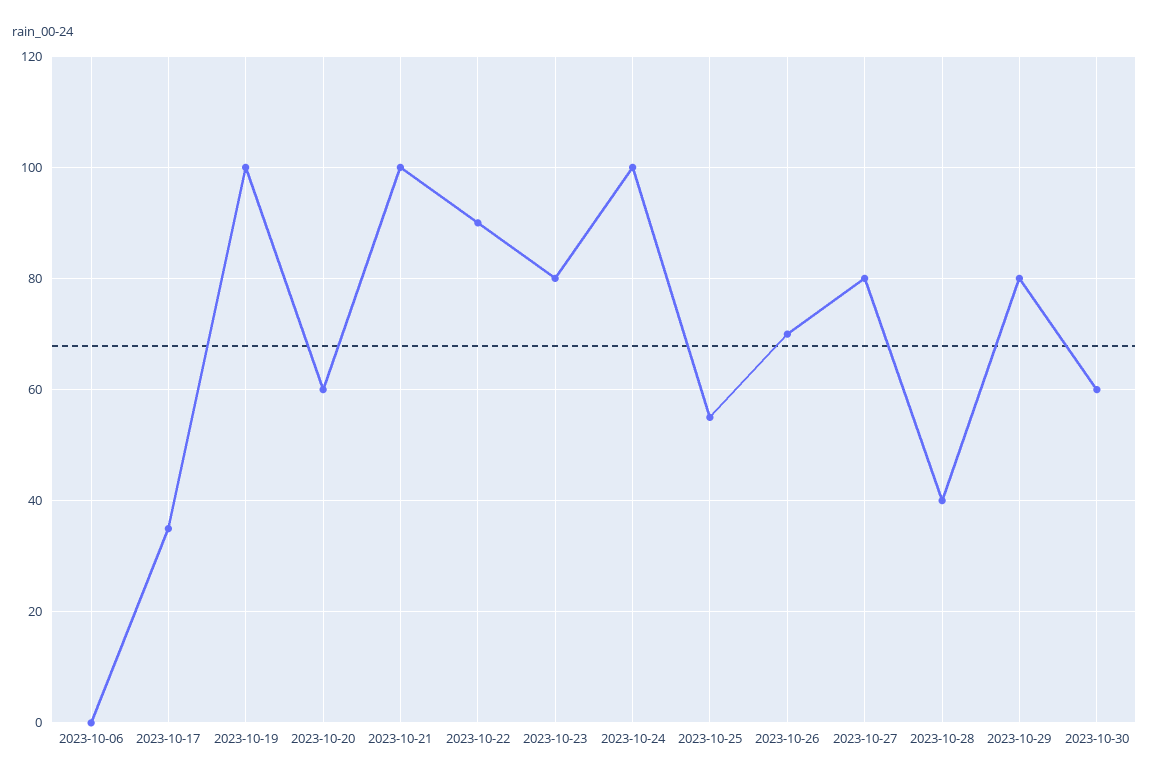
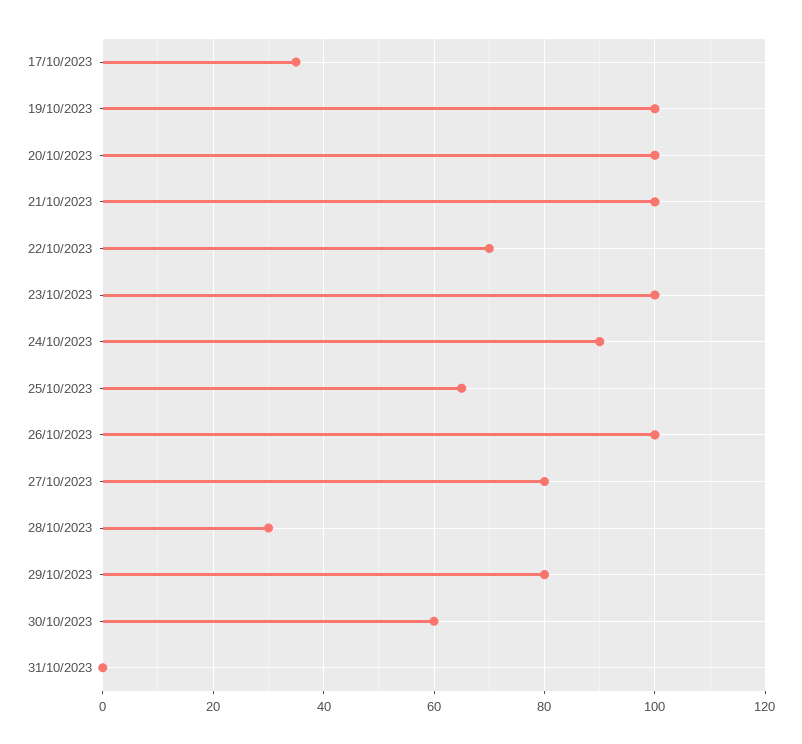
2023-10-06: 0 -> none
2023-10-20: 60 -> 100
2023-10-22: 90 -> 70
2023-10-23: 80 -> 100
2023-10-24: 100 -> 90
2023-10-25: 55 -> 65
2023-10-26: 70 -> 100
2023-10-28: 40 -> 30
31/10/2023: none -> 0

